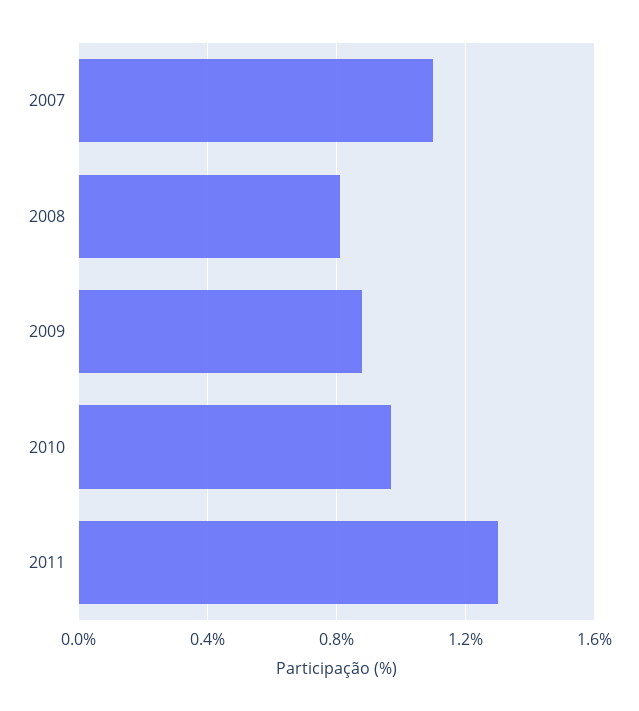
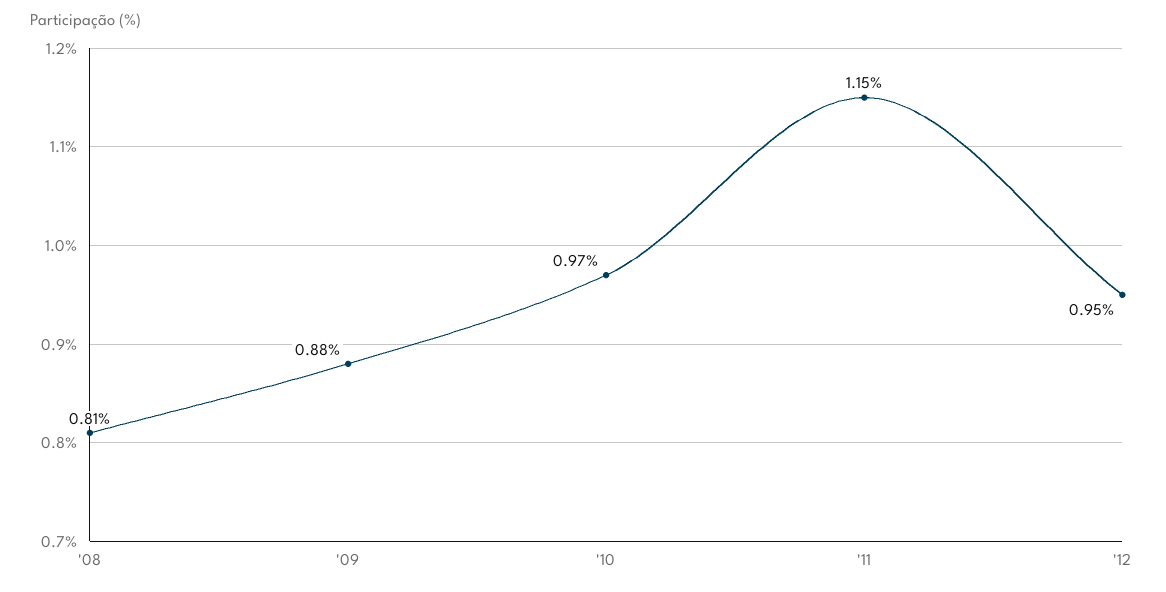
2007: 1.1 -> none
2011: 1.3 -> 1.15
'12: none -> 0.95

